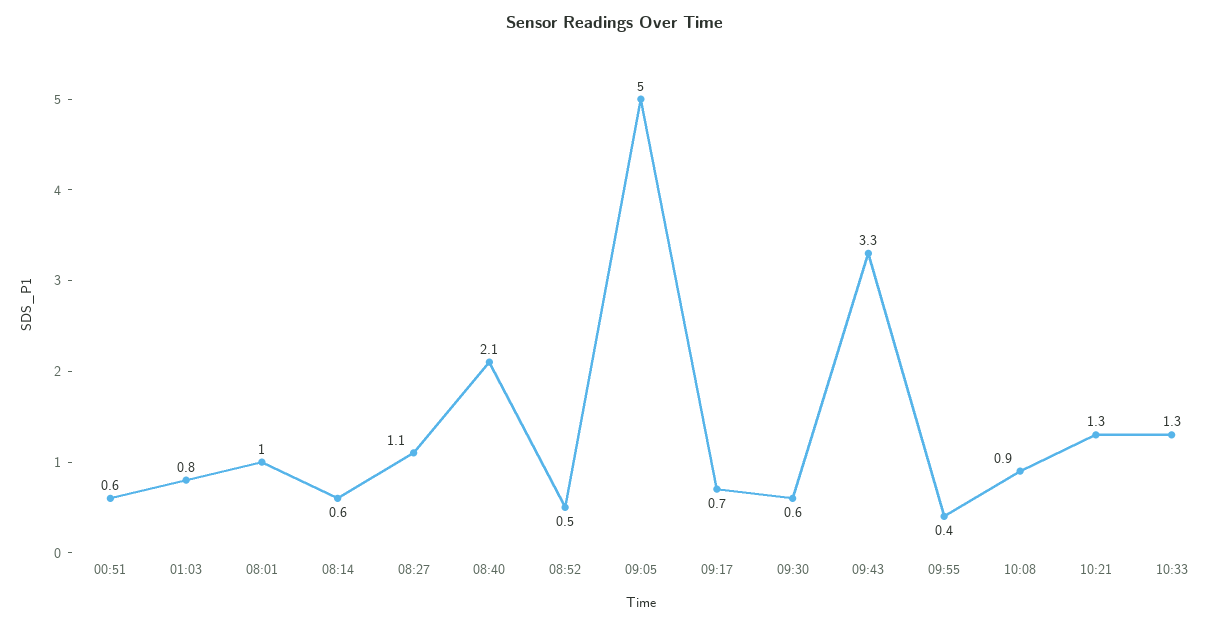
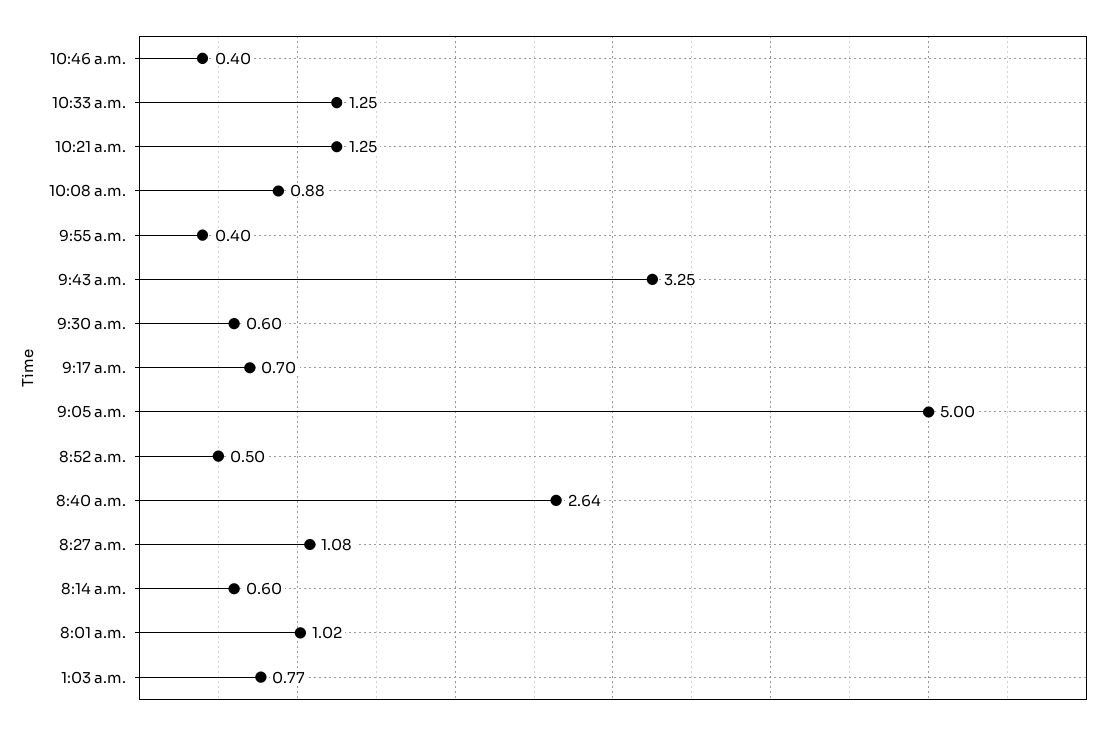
00:51: 0.6 -> none
08:40: 2.1 -> 2.64
10:46 a.m.: none -> 0.4

